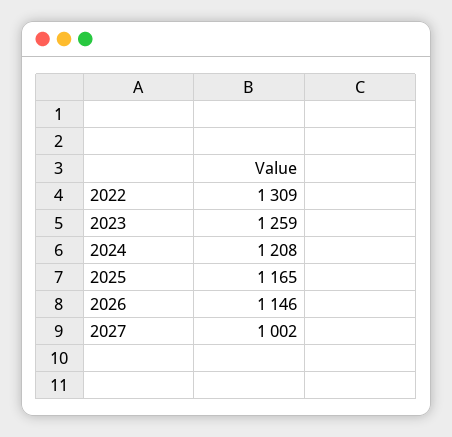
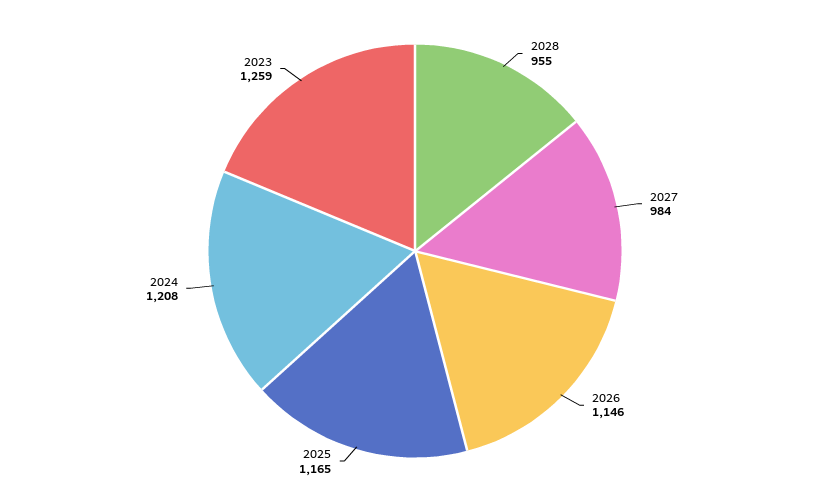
2022: 1309 -> none
2027: 1002 -> 984
2028: none -> 955

